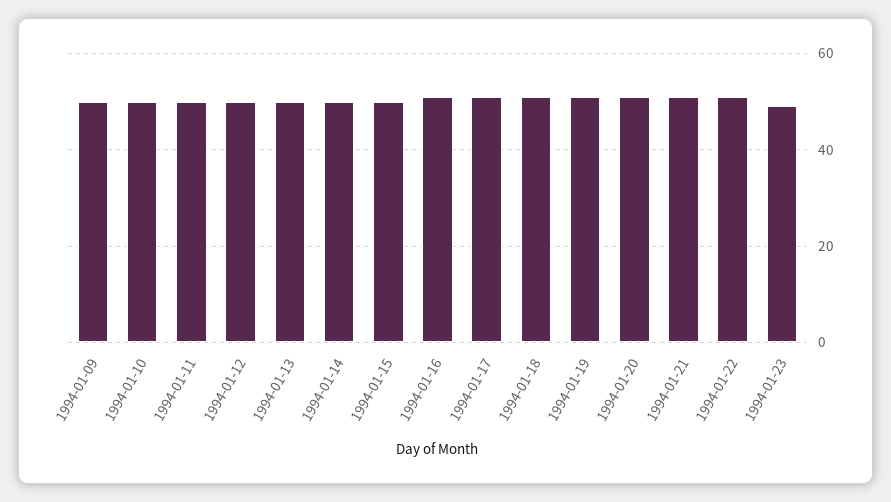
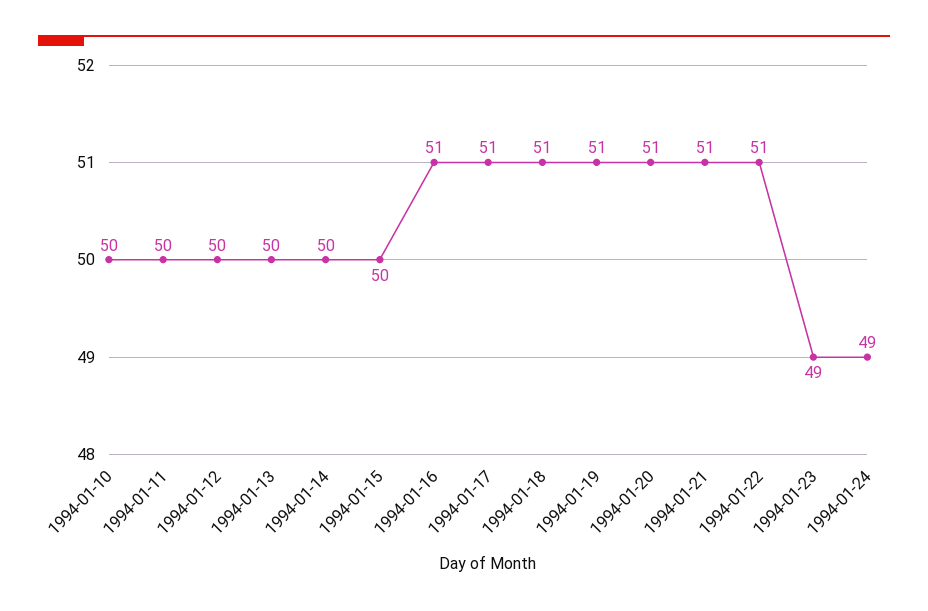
1994-01-09: 50 -> none
1994-01-24: none -> 49

